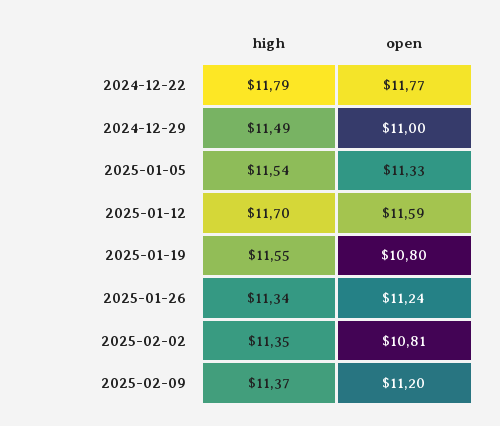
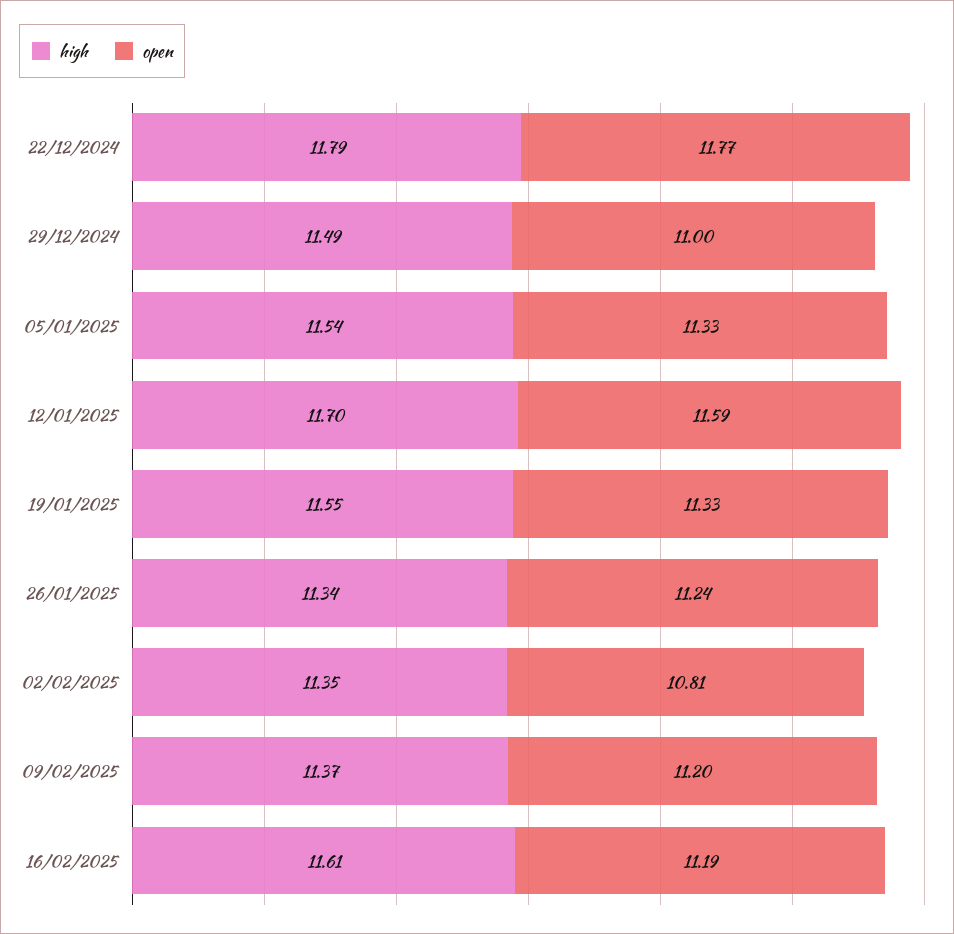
open, 2025-01-19: 10.8 -> 11.33
high, 16/02/2025: none -> 11.61
open, 16/02/2025: none -> 11.19

